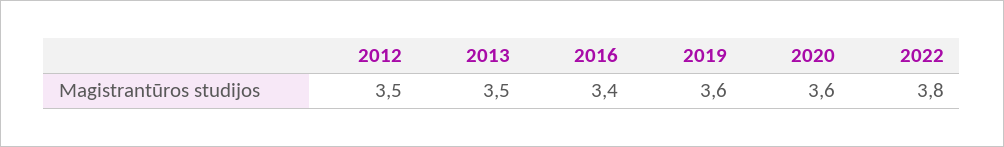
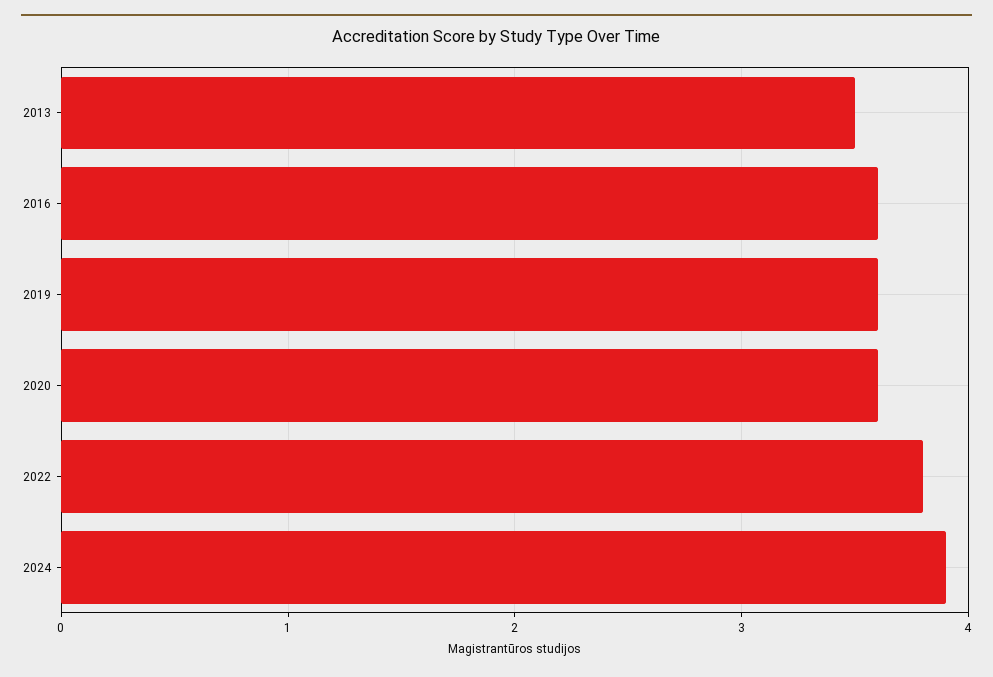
2012: 3.5 -> none
2016: 3.4 -> 3.6
2024: none -> 3.9

